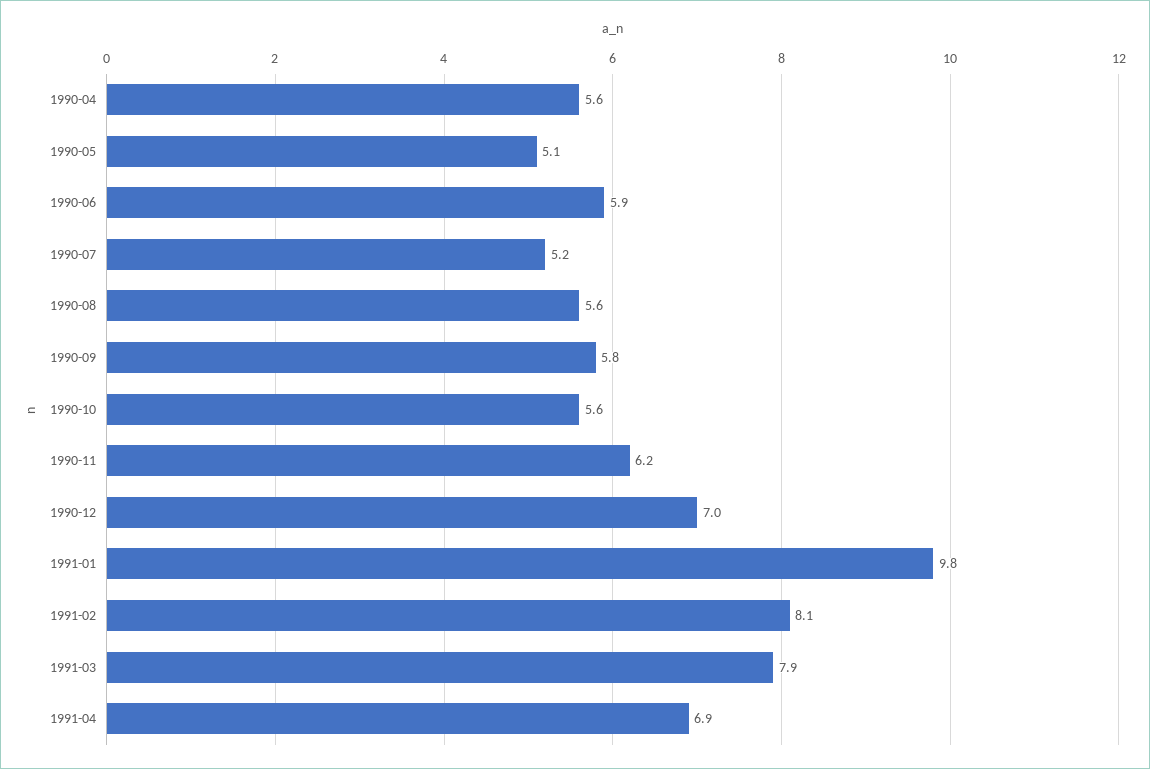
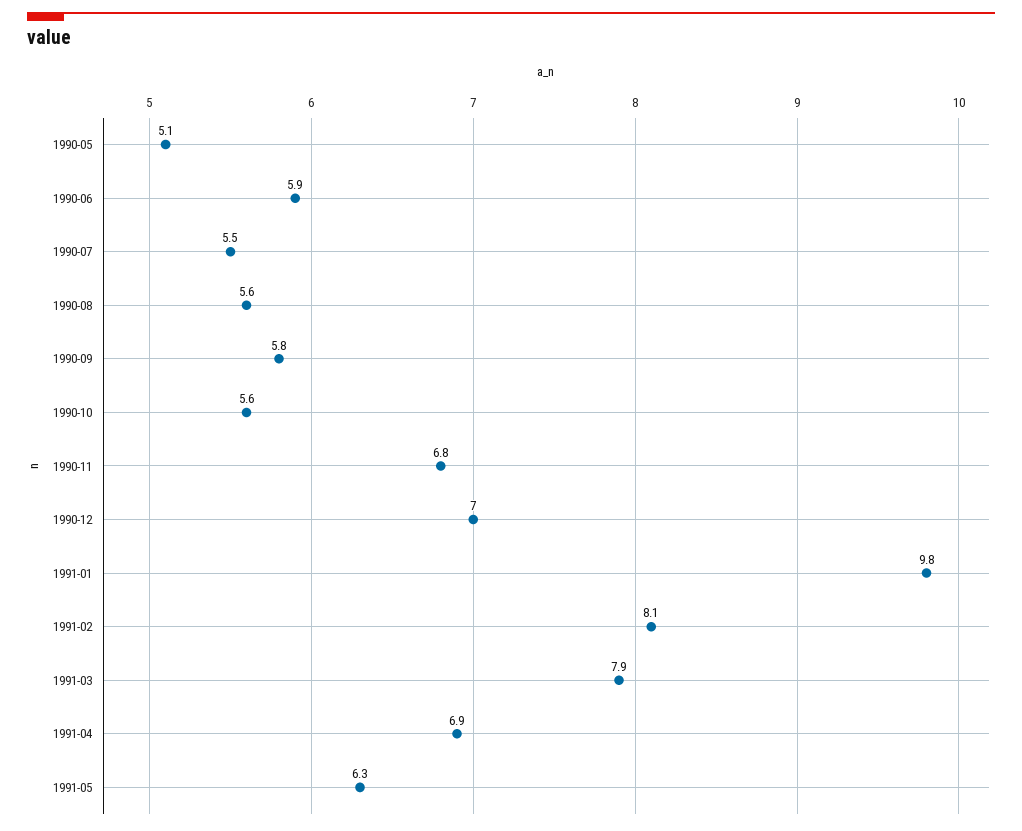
1990-04: 5.6 -> none
1990-07: 5.2 -> 5.5
1990-11: 6.2 -> 6.8
1991-05: none -> 6.3

